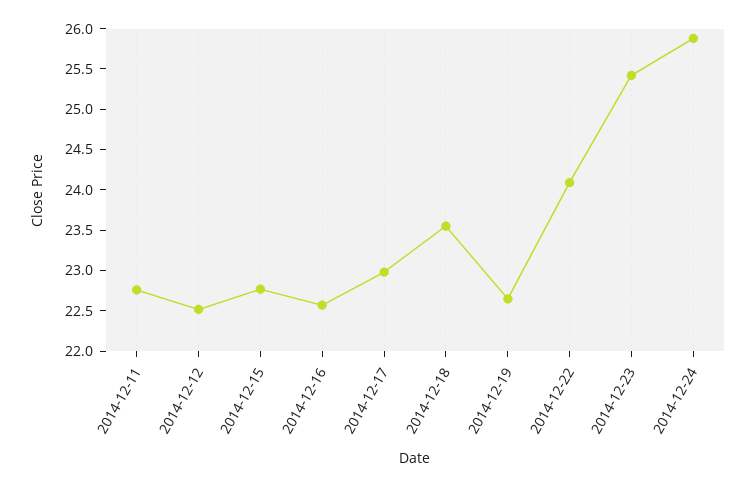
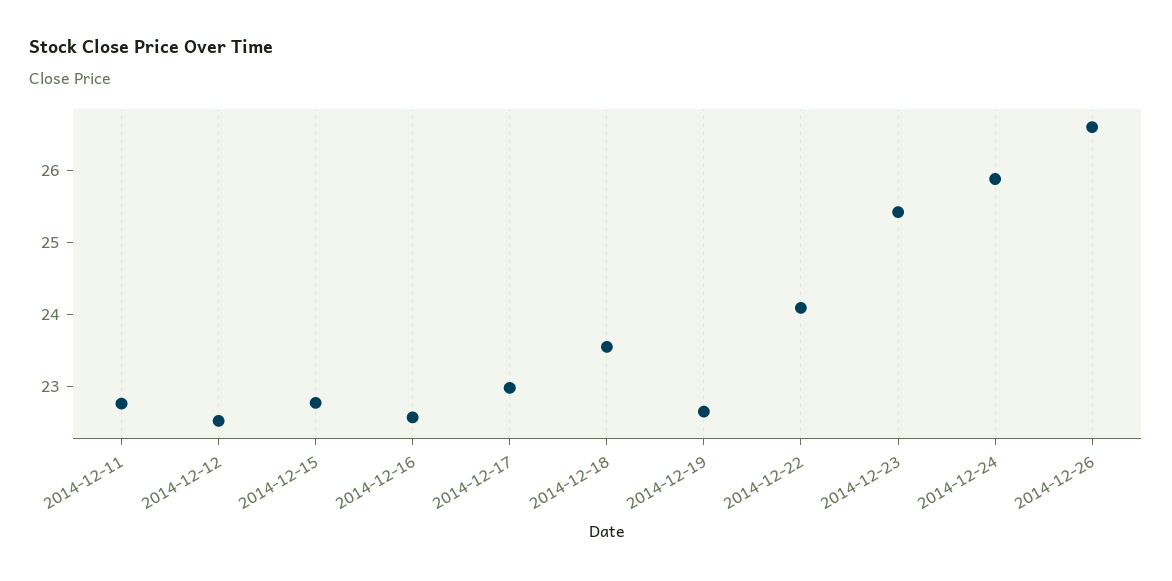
2014-12-26: none -> 26.6

